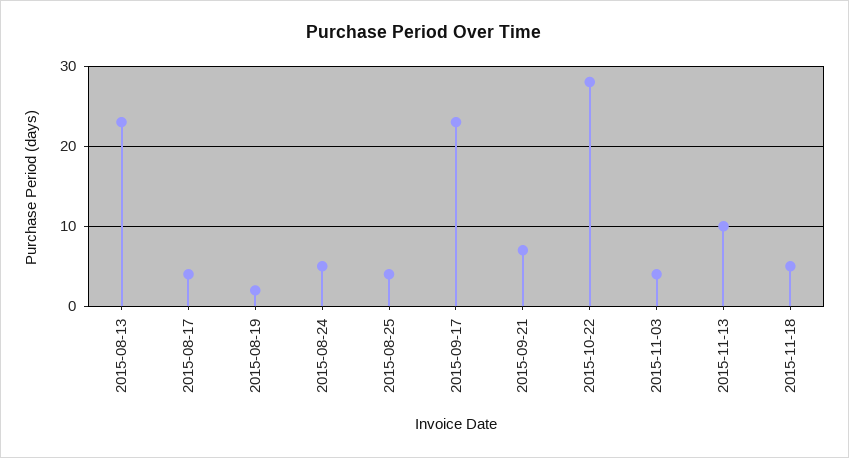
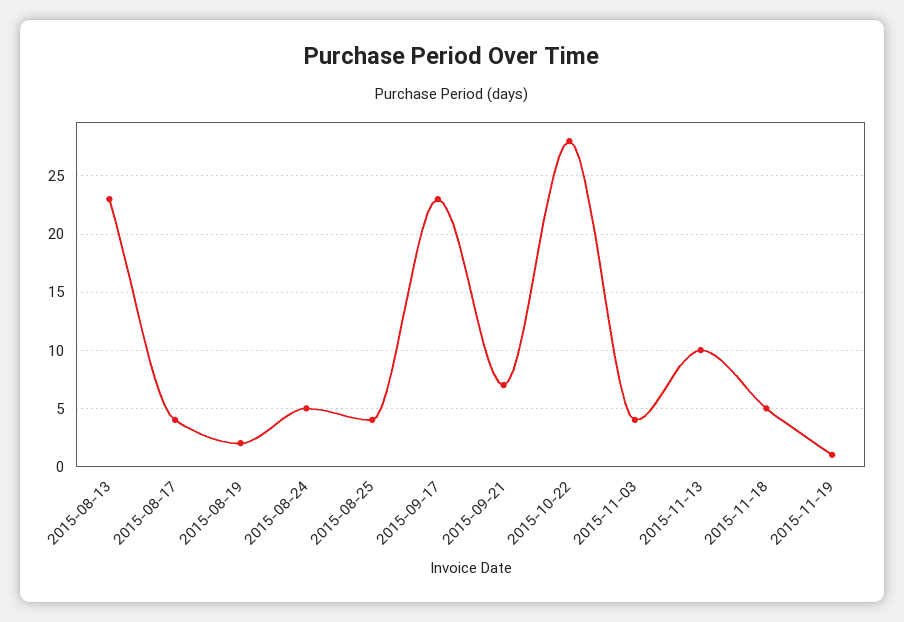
2015-11-19: none -> 1

